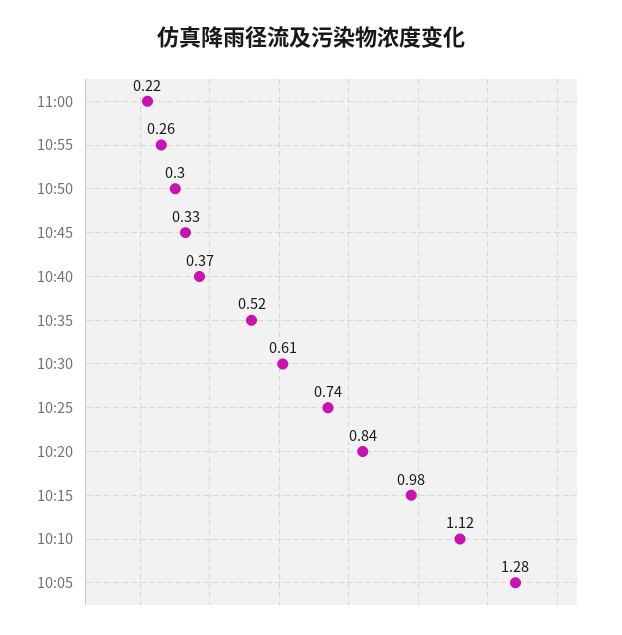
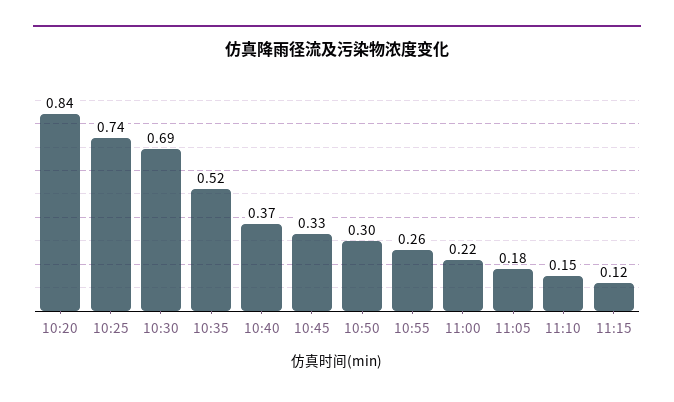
10:30: 0.61 -> 0.69
10:15: 0.98 -> none
10:10: 1.12 -> none
10:05: 1.28 -> none
11:05: none -> 0.18
11:10: none -> 0.15
11:15: none -> 0.12

